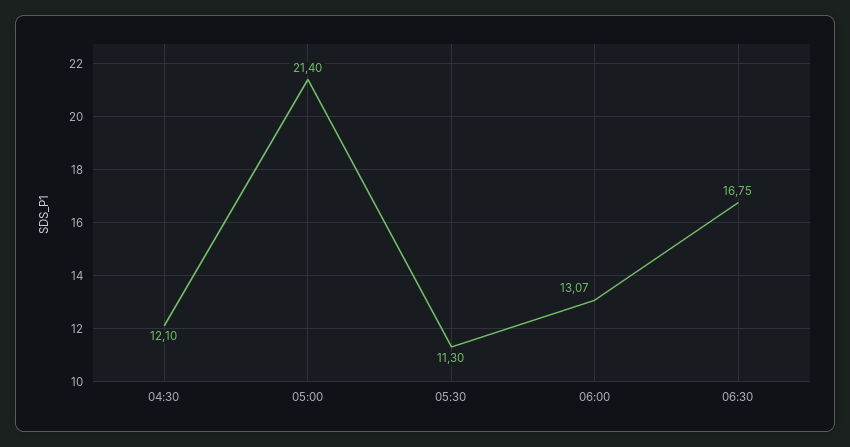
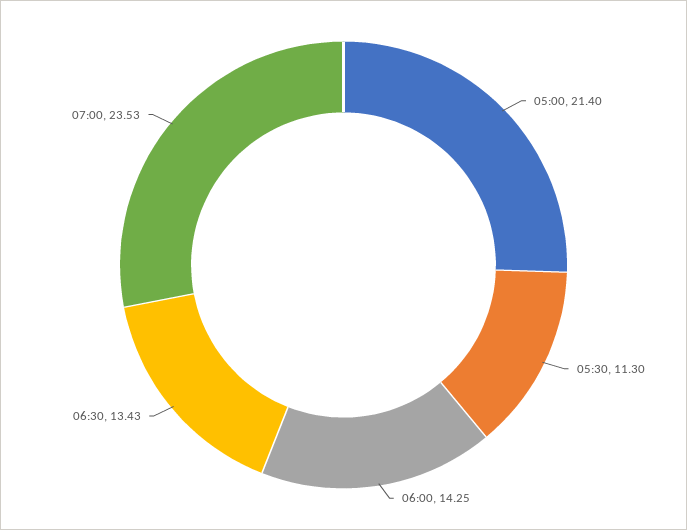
04:30: 12.1 -> none
06:00: 13.07 -> 14.25
06:30: 16.75 -> 13.43
07:00: none -> 23.53

